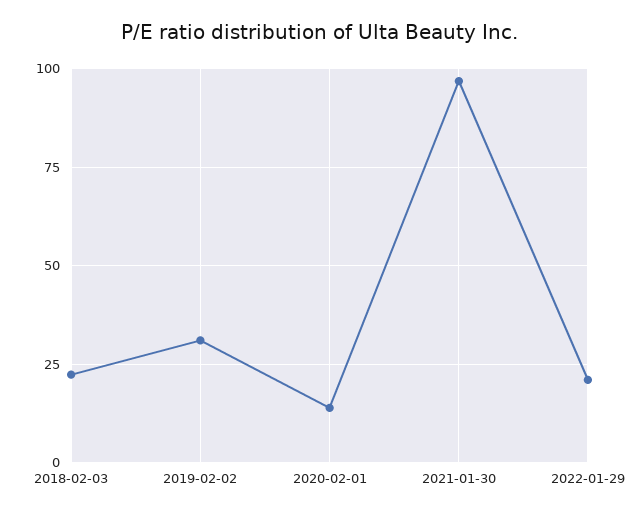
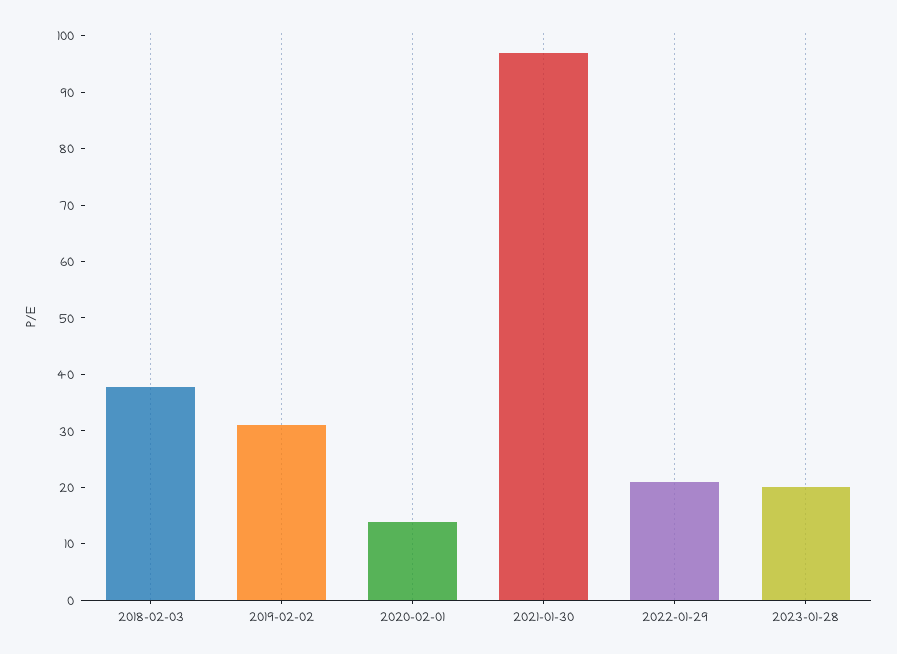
2018-02-03: 22.5 -> 38
2023-01-28: none -> 20

